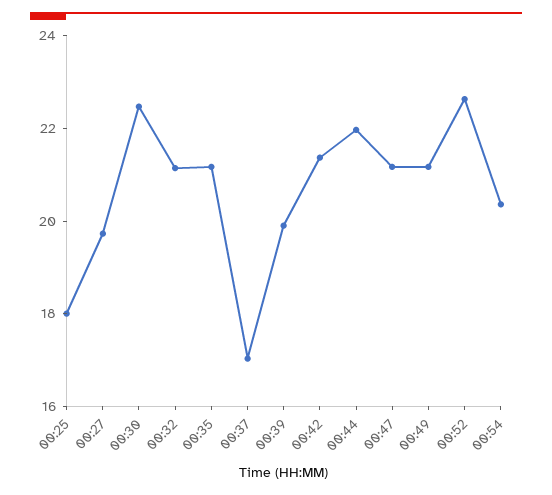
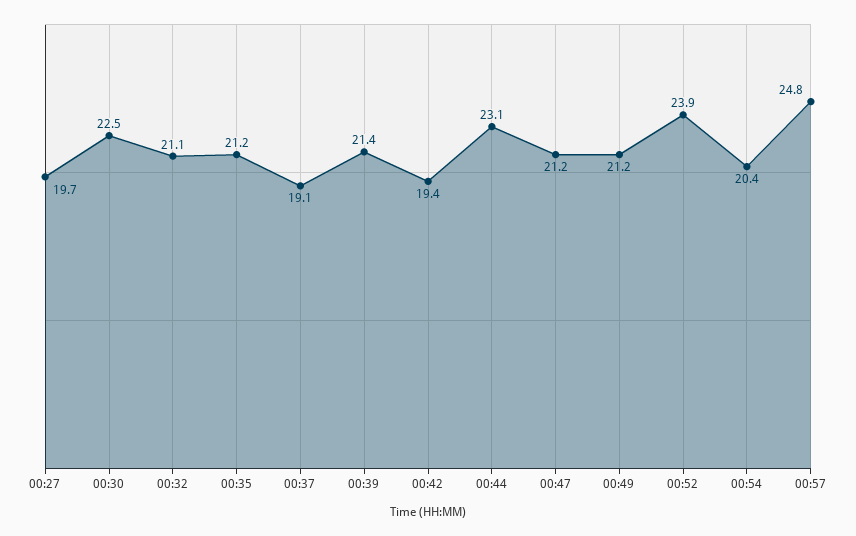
00:25: 18 -> none
00:37: 17 -> 19.1
00:39: 20 -> 21.4
00:42: 21.5 -> 19.4
00:44: 22 -> 23.1
00:52: 22.5 -> 23.9
00:57: none -> 24.8

